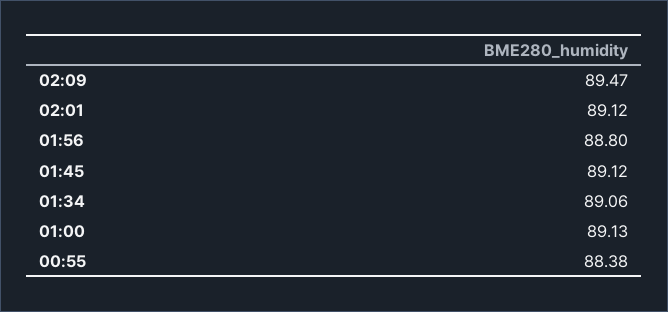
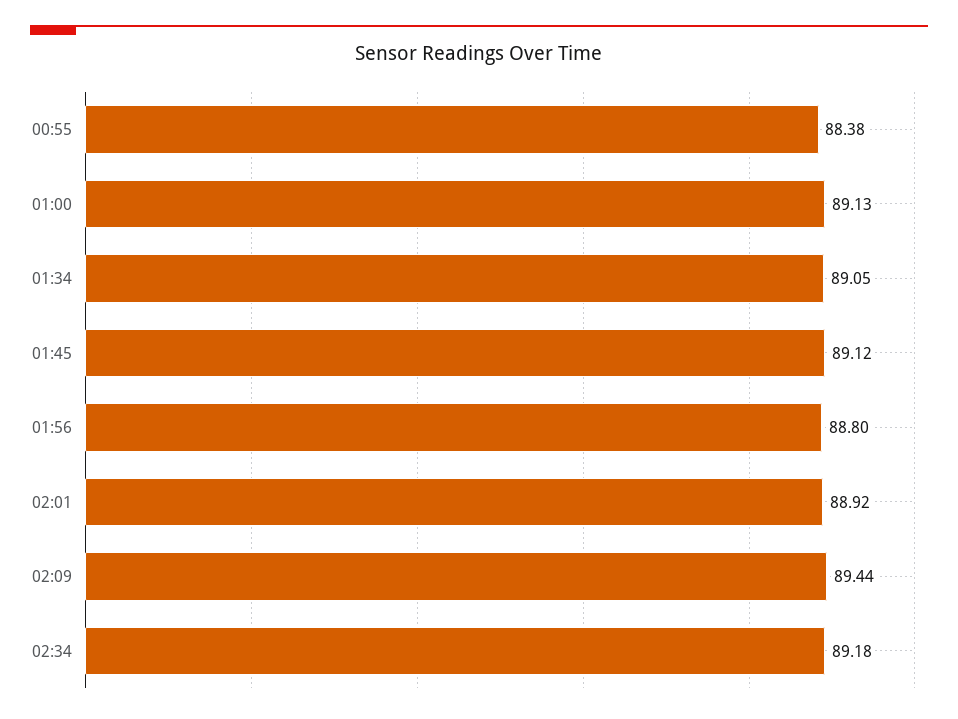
02:09: 89.47 -> 89.44
02:01: 89.12 -> 88.92
01:34: 89.06 -> 89.05
02:34: none -> 89.18

